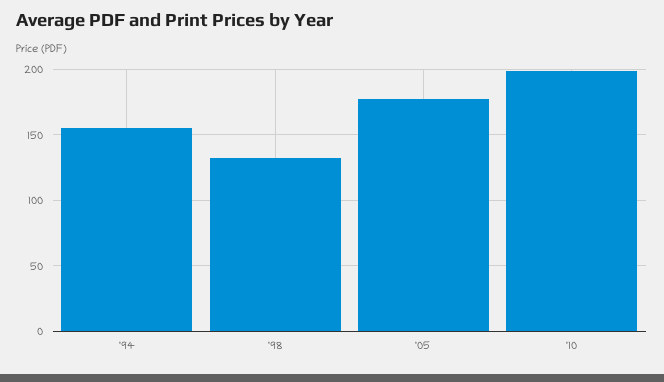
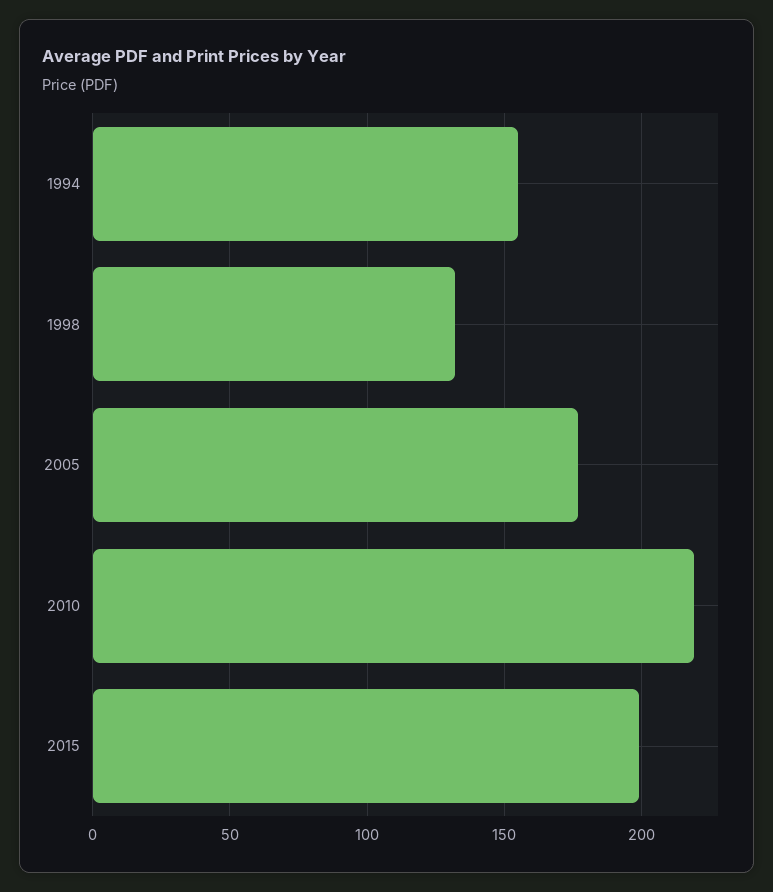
'10: 200 -> 220
2015: none -> 200

